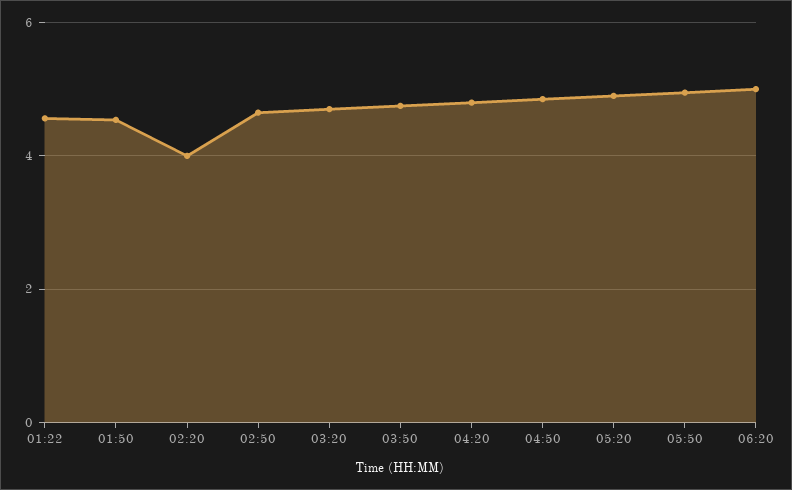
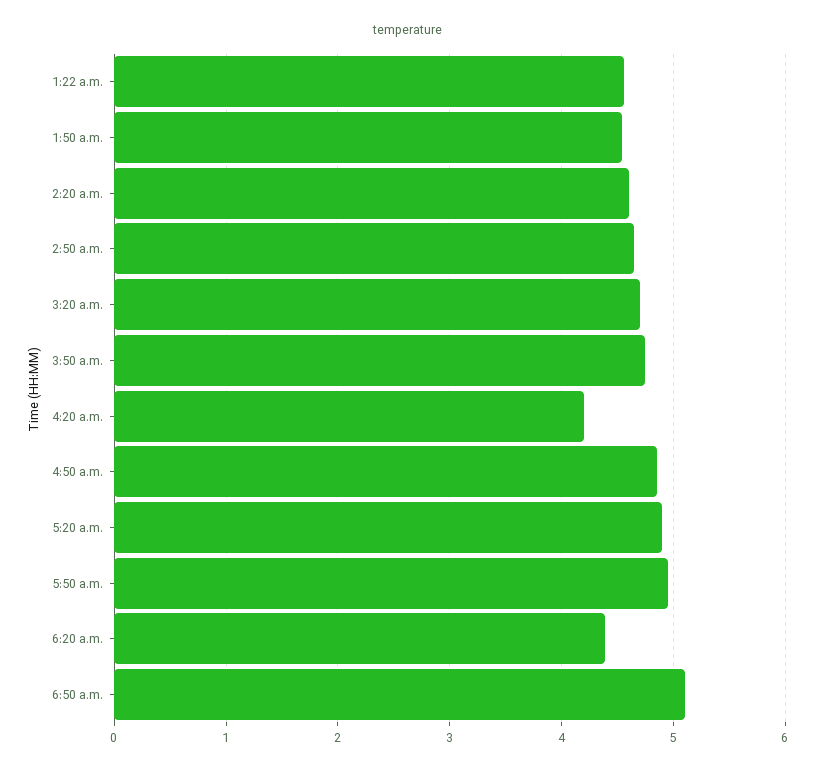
02:20: 4 -> 4.6
04:20: 4.8 -> 4.2
06:20: 5 -> 4.4
6:50 a.m.: none -> 5.1

